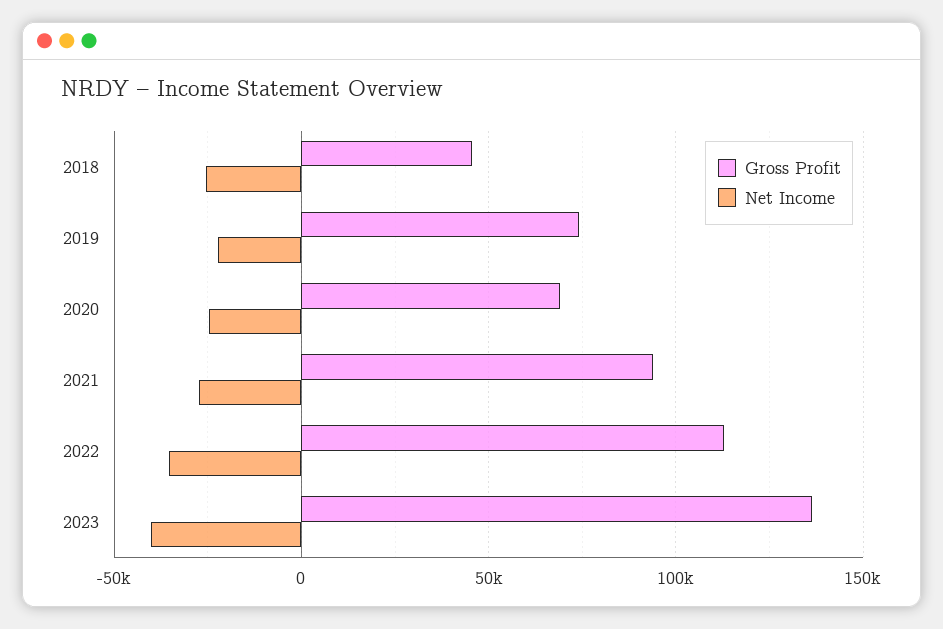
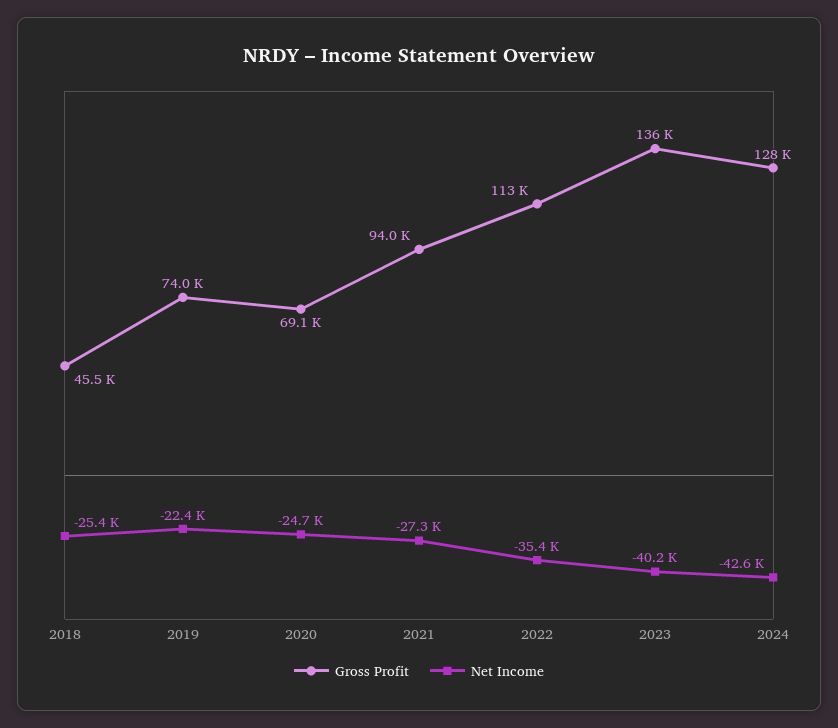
Gross Profit, 2024: none -> 128000
Net Income, 2024: none -> -42600

